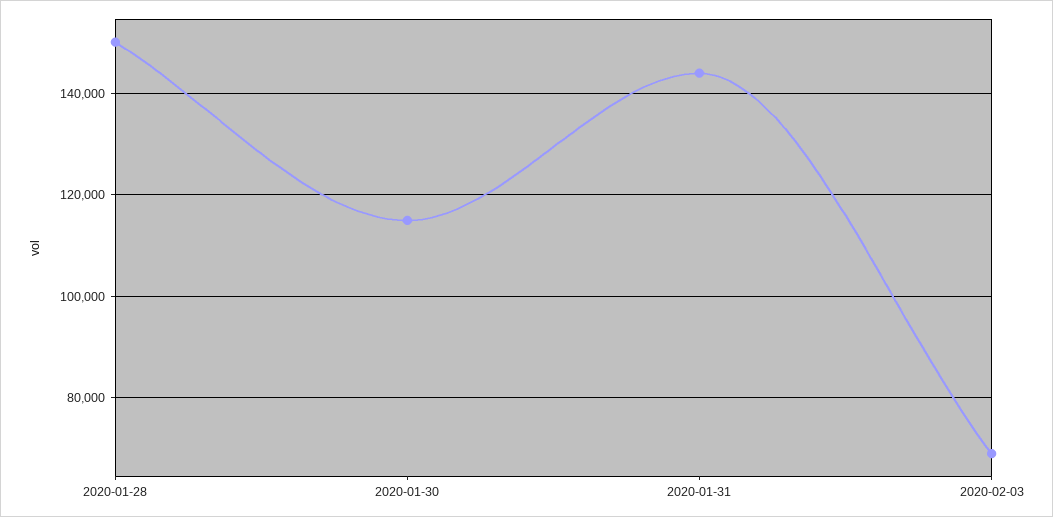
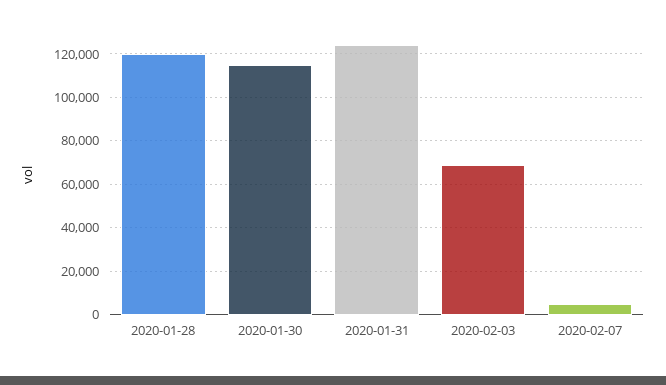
2020-01-28: 150000 -> 120000
2020-01-31: 144000 -> 125000
2020-02-07: none -> 5000

